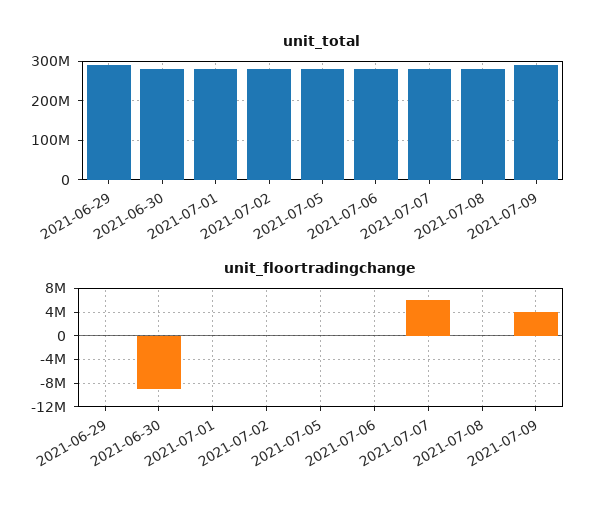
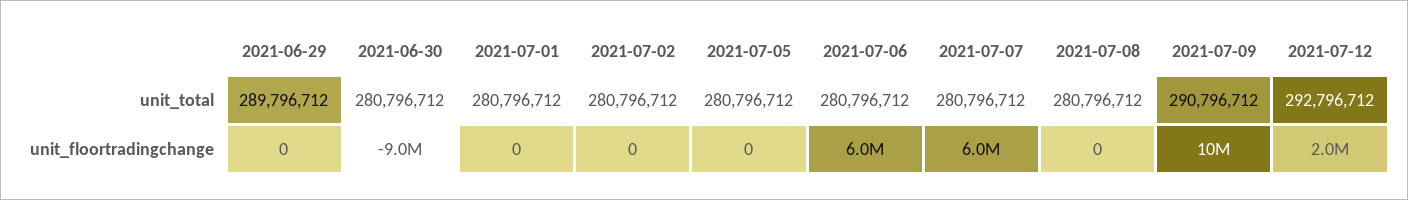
unit_floortradingchange, 2021-07-06: 0 -> 6000000
unit_floortradingchange, 2021-07-09: 4000000 -> 10000000
unit_total, 2021-07-12: none -> 292796712
unit_floortradingchange, 2021-07-12: none -> 2000000

